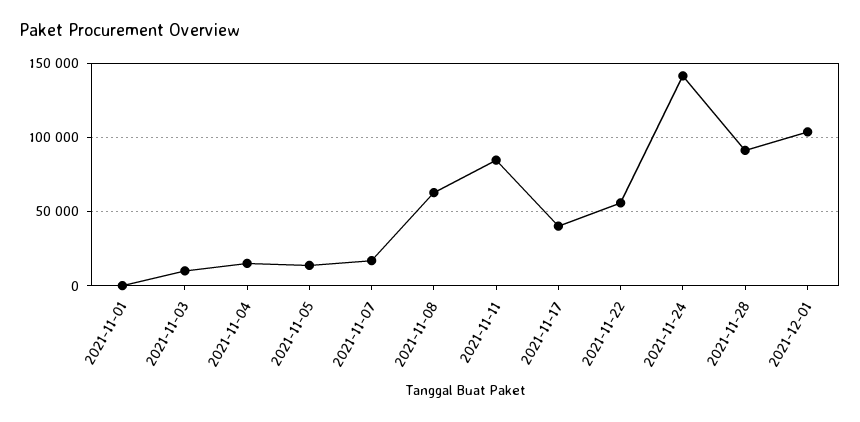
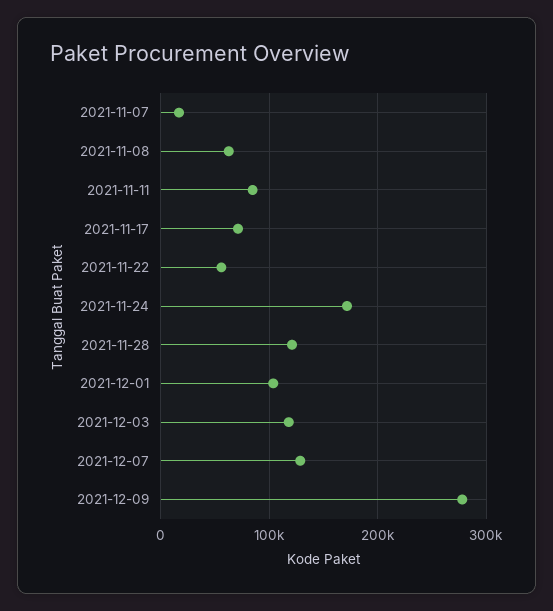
2021-11-01: 0 -> none
2021-11-03: 10000 -> none
2021-11-04: 15000 -> none
2021-11-05: 15000 -> none
2021-11-17: 40000 -> 70000
2021-11-24: 140000 -> 170000
2021-11-28: 90000 -> 120000
2021-12-03: none -> 120000
2021-12-07: none -> 130000
2021-12-09: none -> 280000

